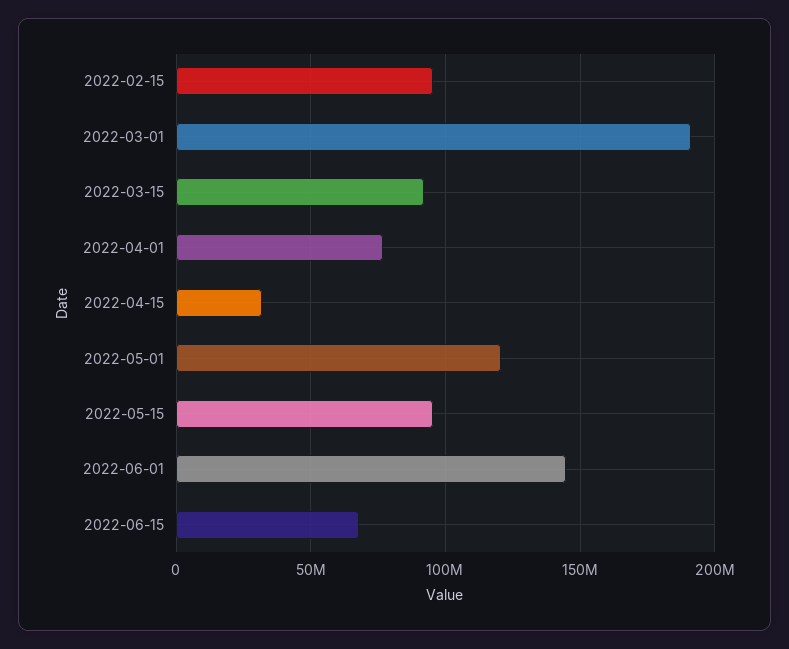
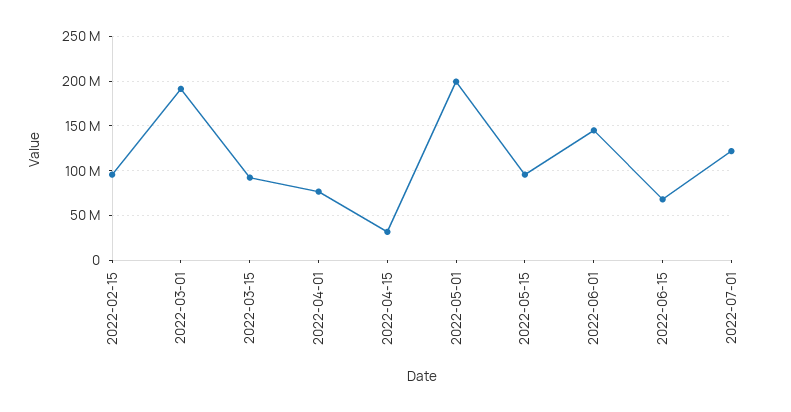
2022-05-01: 120000000 -> 200000000
2022-07-01: none -> 120000000

